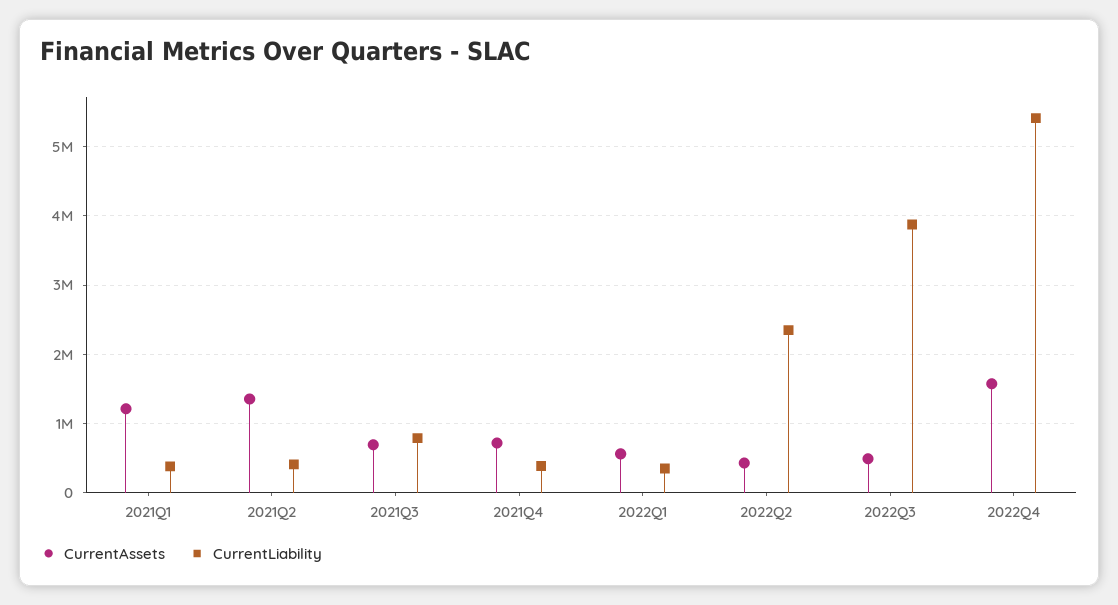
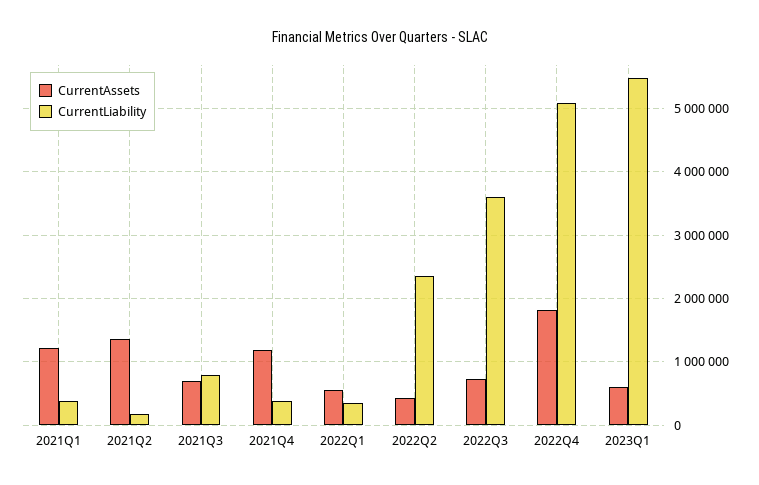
CurrentLiability, 2021Q2: 400000 -> 200000
CurrentAssets, 2021Q4: 700000 -> 1200000
CurrentAssets, 2022Q3: 500000 -> 700000
CurrentLiability, 2022Q3: 3900000 -> 3600000
CurrentAssets, 2022Q4: 1600000 -> 1800000
CurrentLiability, 2022Q4: 5400000 -> 5100000
CurrentAssets, 2023Q1: none -> 600000
CurrentLiability, 2023Q1: none -> 5500000

